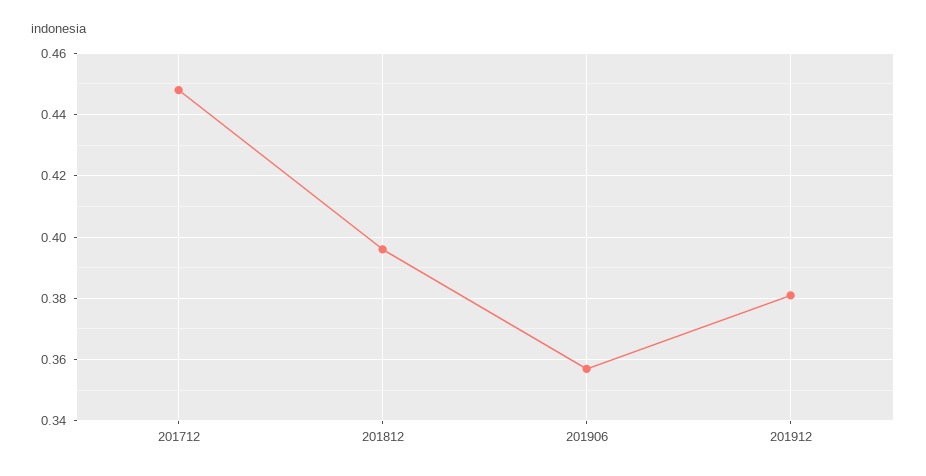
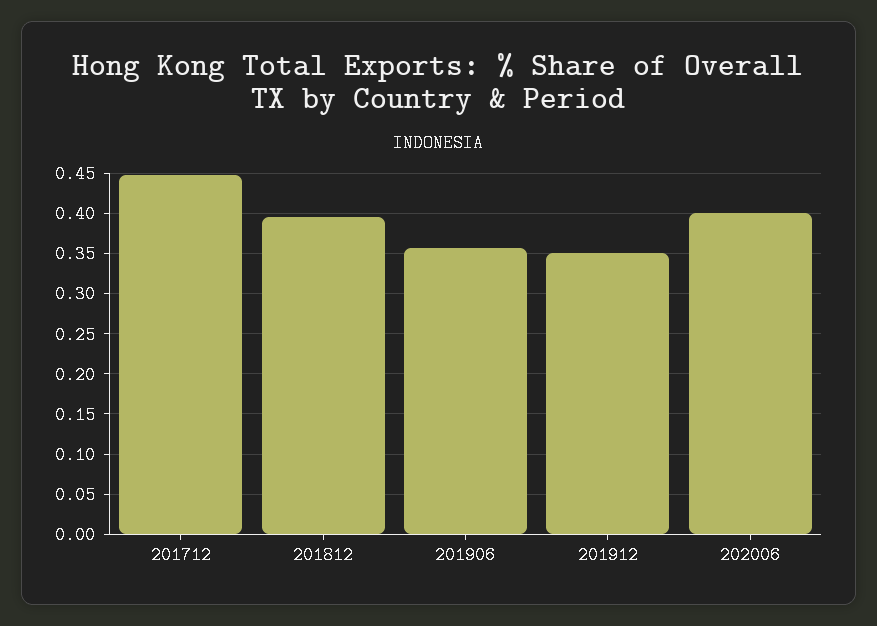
201912: 0.38 -> 0.35
202006: none -> 0.4

